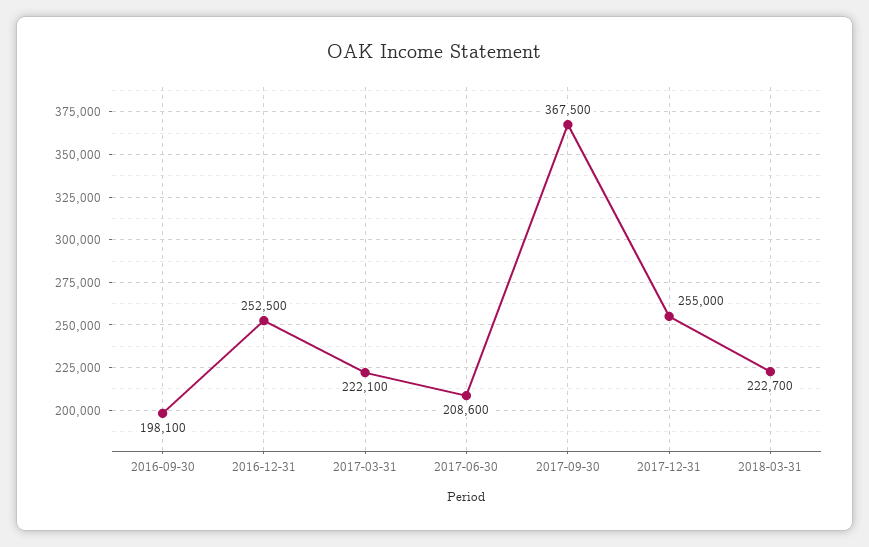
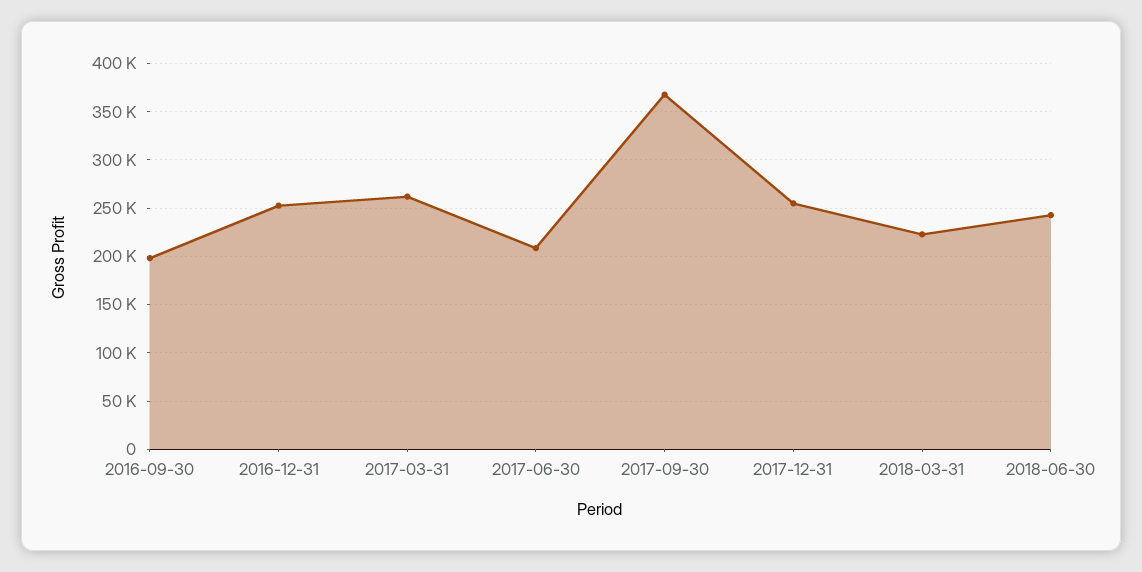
2017-03-31: 222100 -> 260000
2018-06-30: none -> 240000

